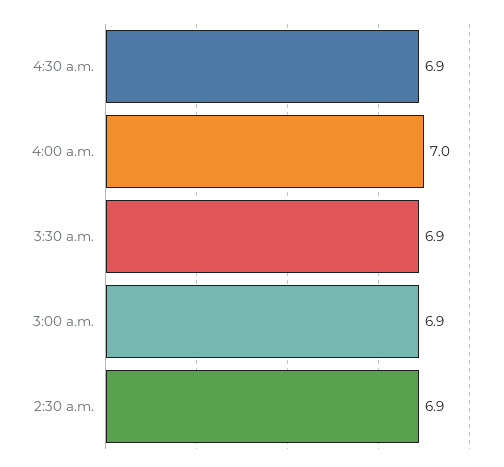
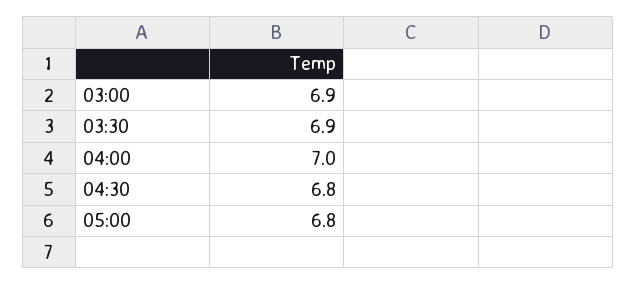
4:30 a.m.: 6.9 -> 6.8
2:30 a.m.: 6.9 -> none
05:00: none -> 6.8

